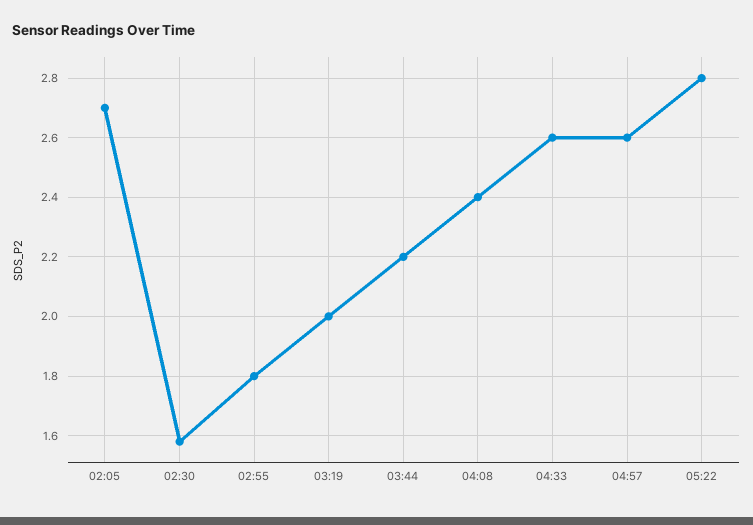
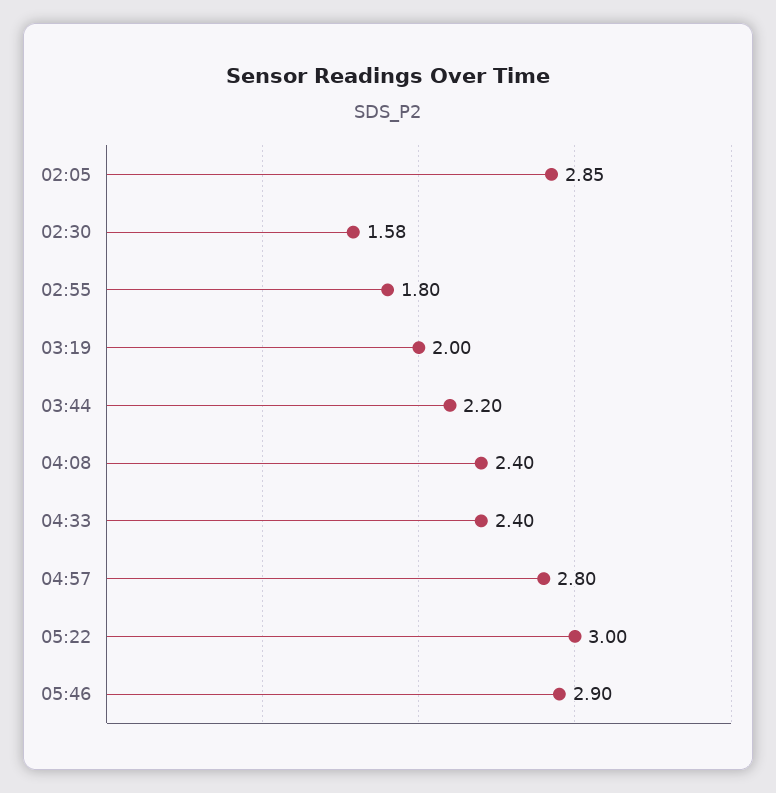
02:05: 2.7 -> 2.85
04:33: 2.6 -> 2.4
04:57: 2.6 -> 2.8
05:22: 2.8 -> 3
05:46: none -> 2.9

